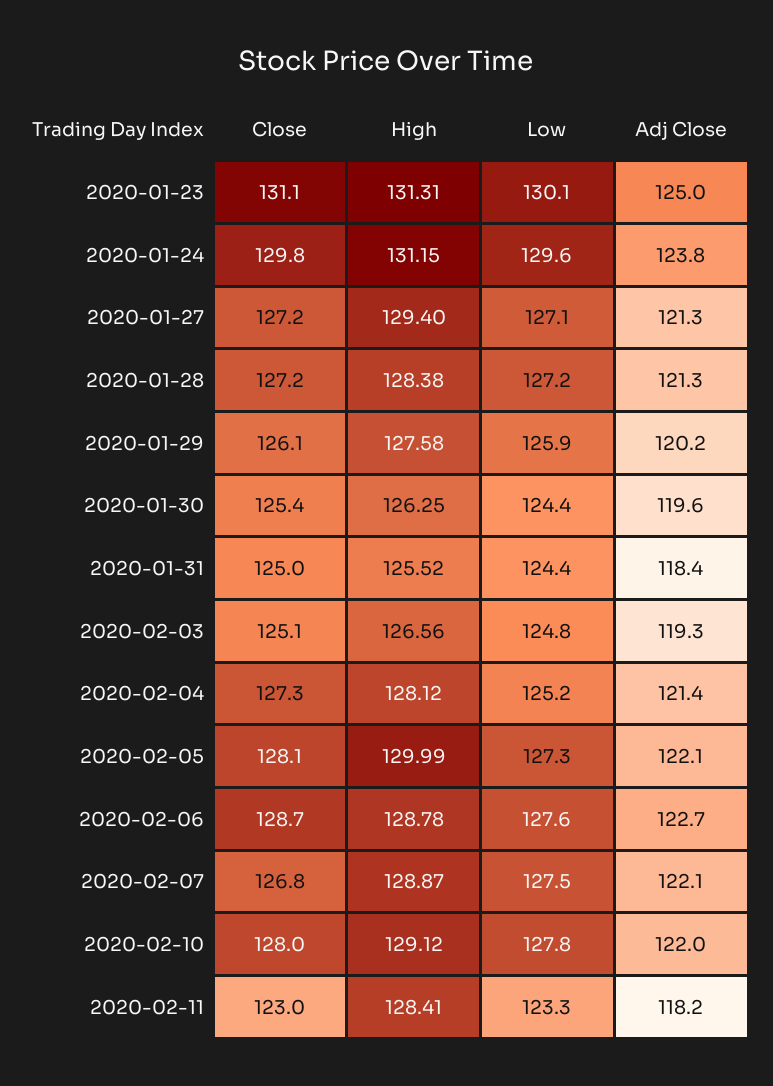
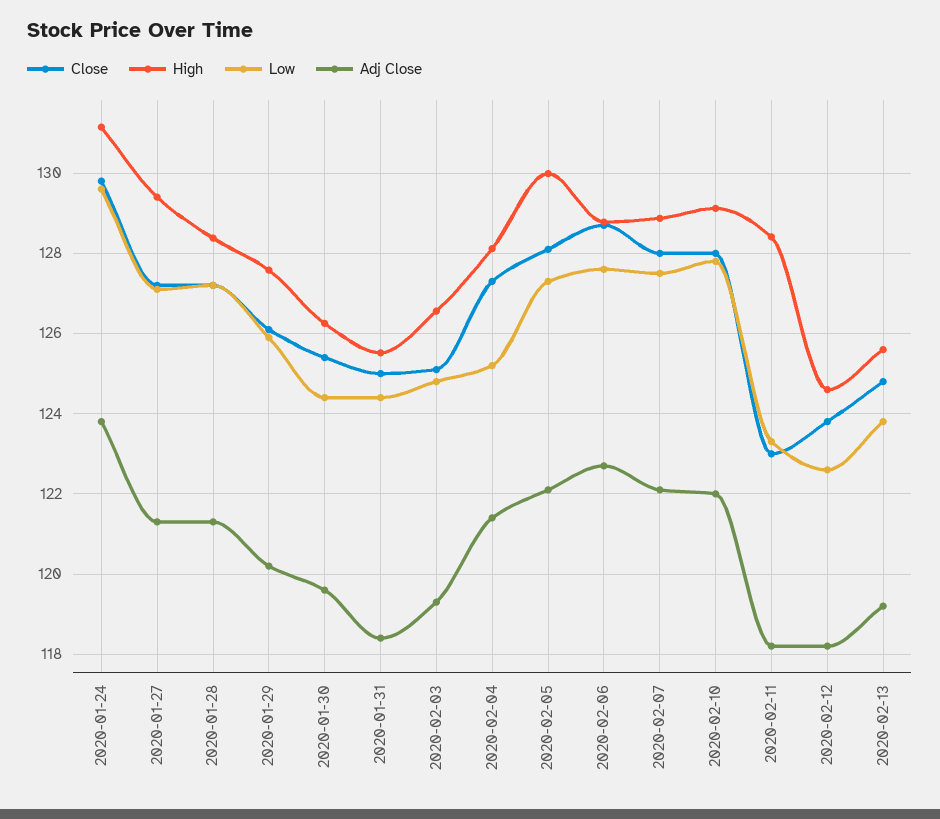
Close, 2020-01-23: 131.1 -> none
High, 2020-01-23: 131.31 -> none
Low, 2020-01-23: 130.1 -> none
Adj Close, 2020-01-23: 125 -> none
Close, 2020-02-07: 126.8 -> 128
Close, 2020-02-12: none -> 123.8
High, 2020-02-12: none -> 124.6
Low, 2020-02-12: none -> 122.6
Adj Close, 2020-02-12: none -> 118.2
Close, 2020-02-13: none -> 124.8
High, 2020-02-13: none -> 125.6
Low, 2020-02-13: none -> 123.8
Adj Close, 2020-02-13: none -> 119.2

